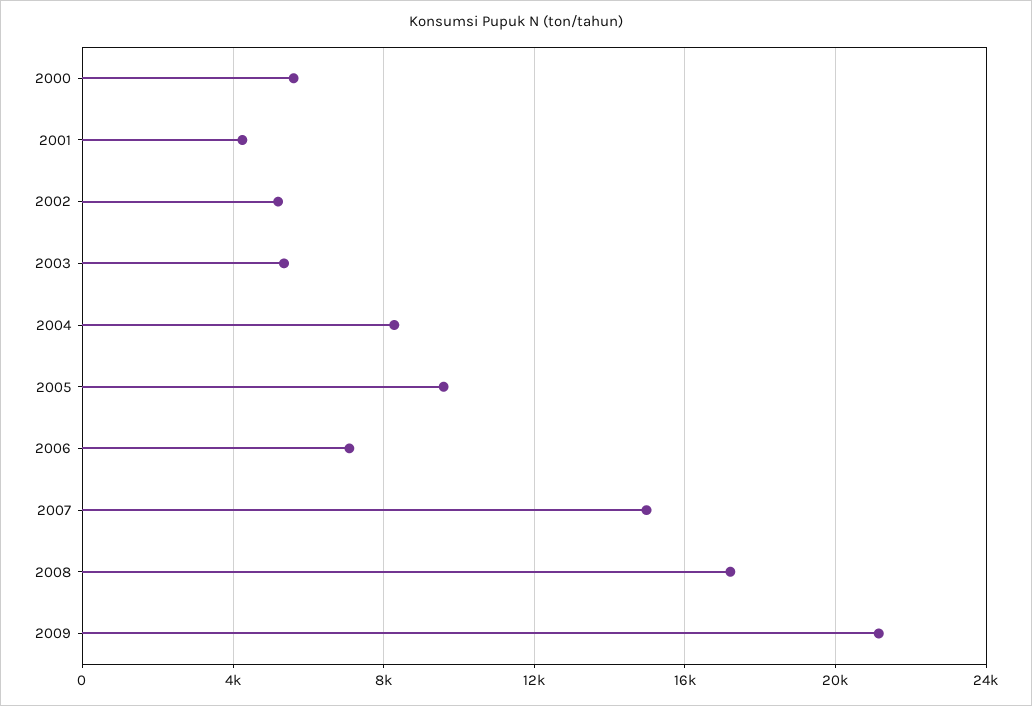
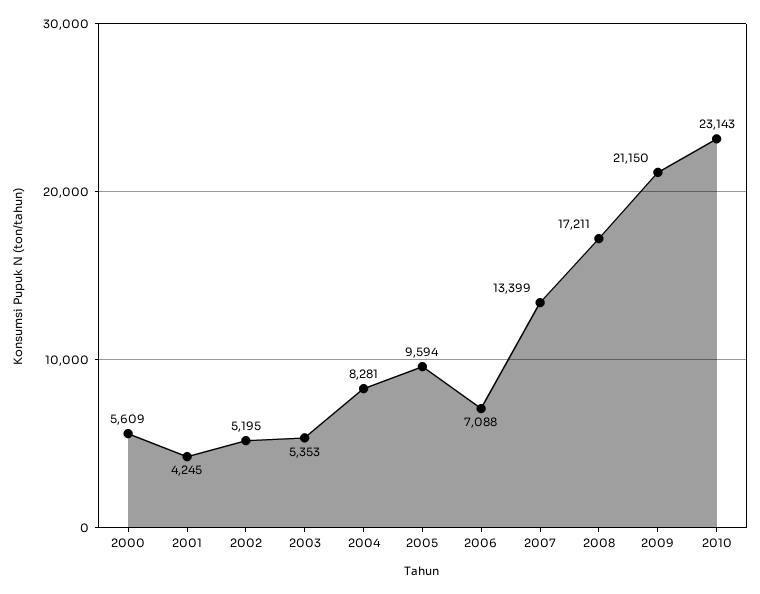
2007: 15000 -> 13399
2010: none -> 23143

